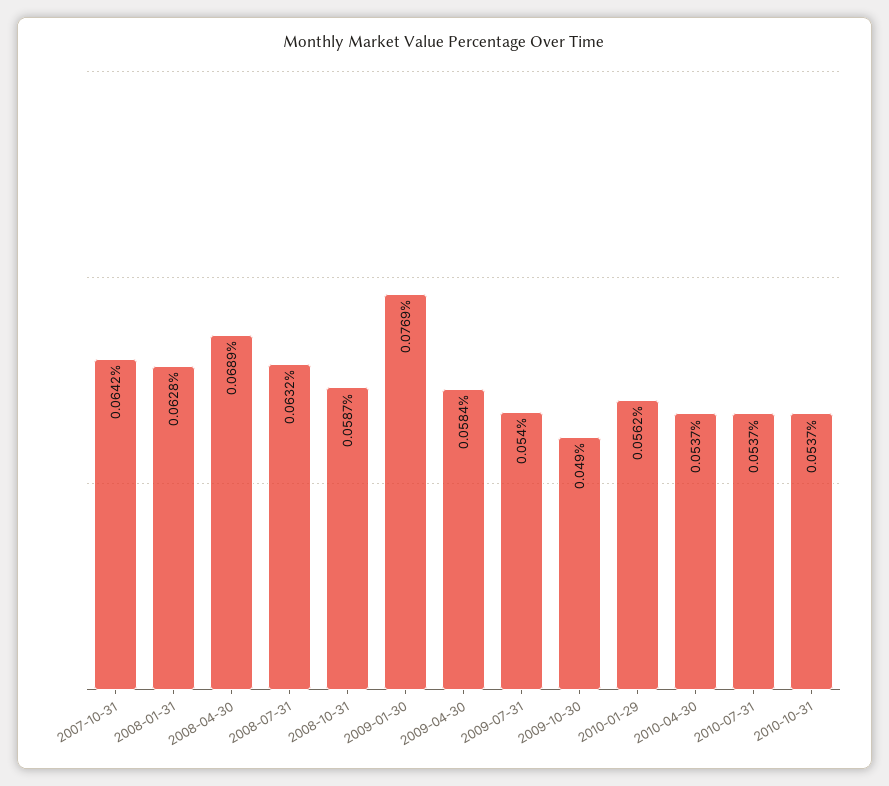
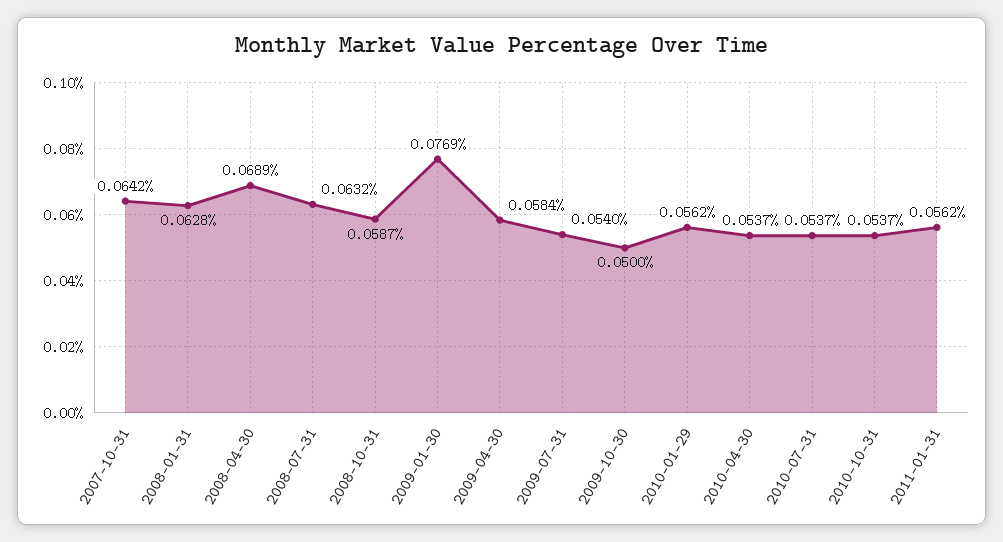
2009-10-30: 0.049 -> 0.05
2011-01-31: none -> 0.0562

